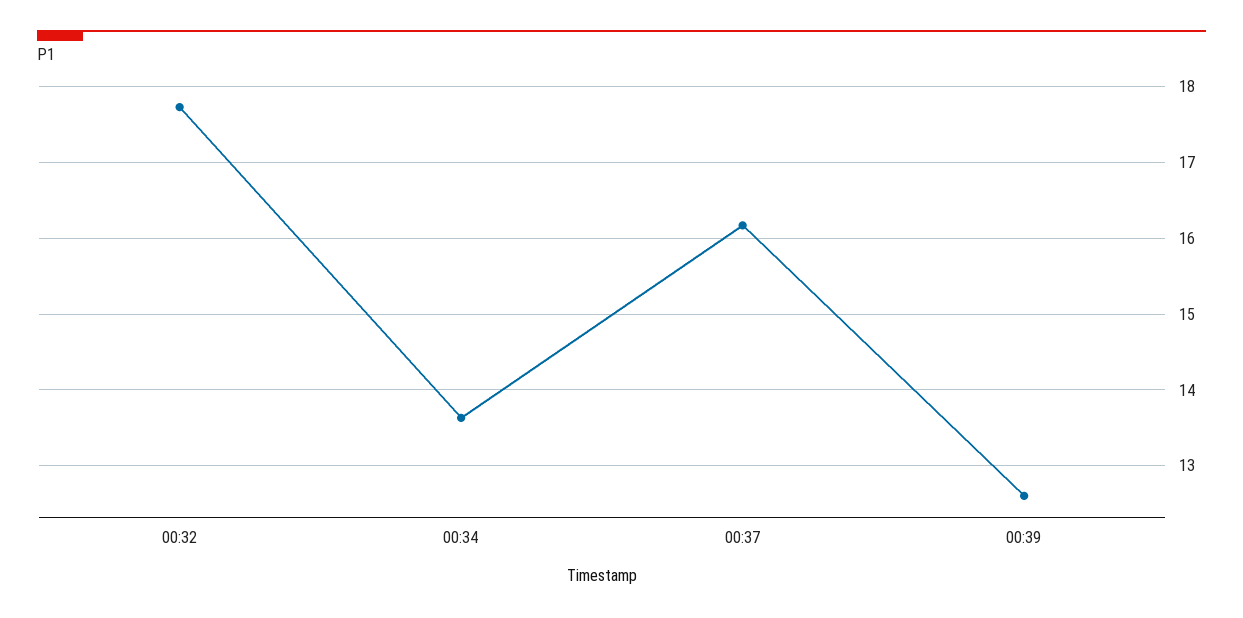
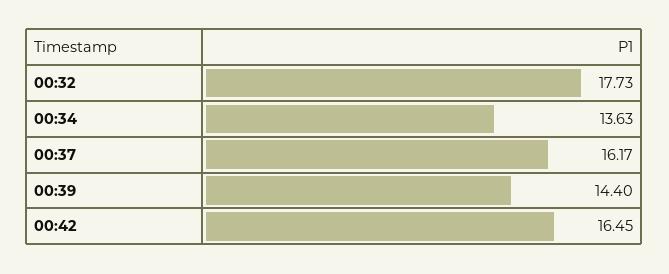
00:39: 12.6 -> 14.4
00:42: none -> 16.45

